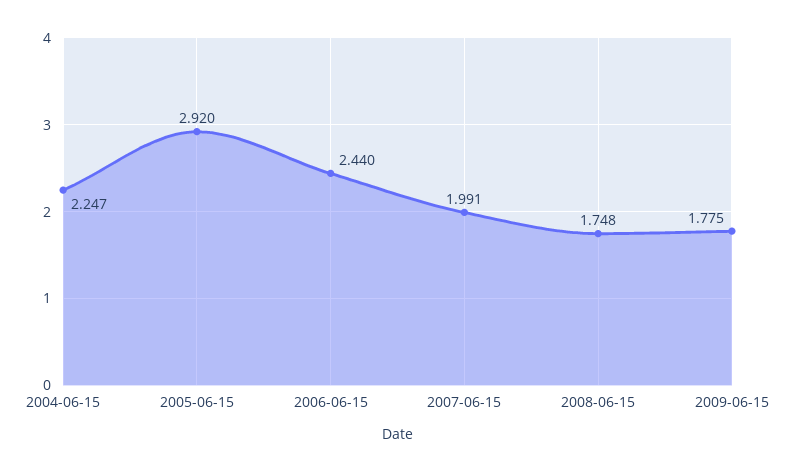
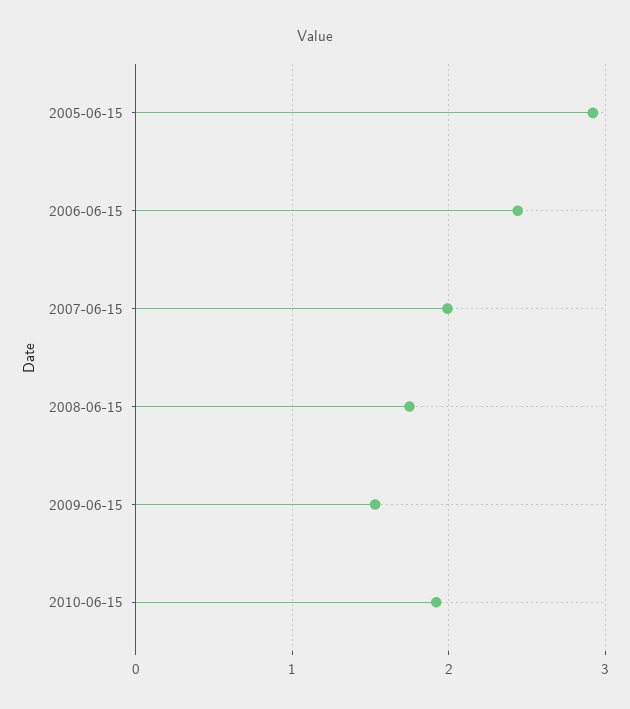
2004-06-15: 2.247 -> none
2009-06-15: 1.775 -> 1.5
2010-06-15: none -> 1.9

